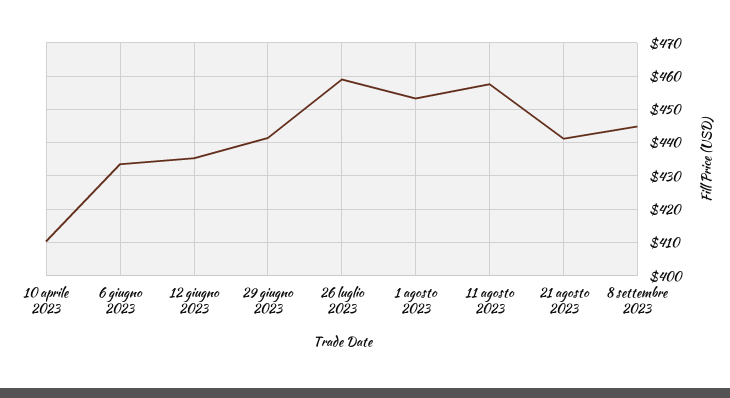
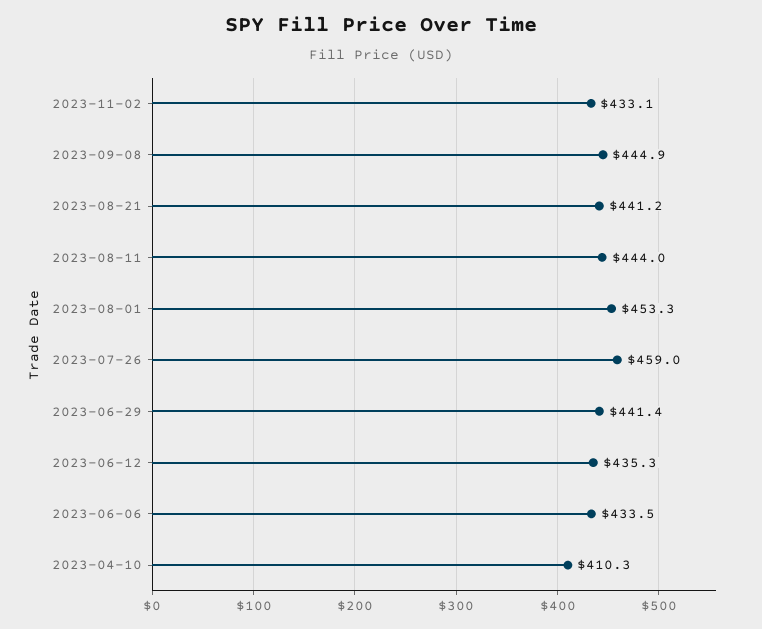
11 agosto 2023: 458 -> 444
2023-11-02: none -> 433.1

